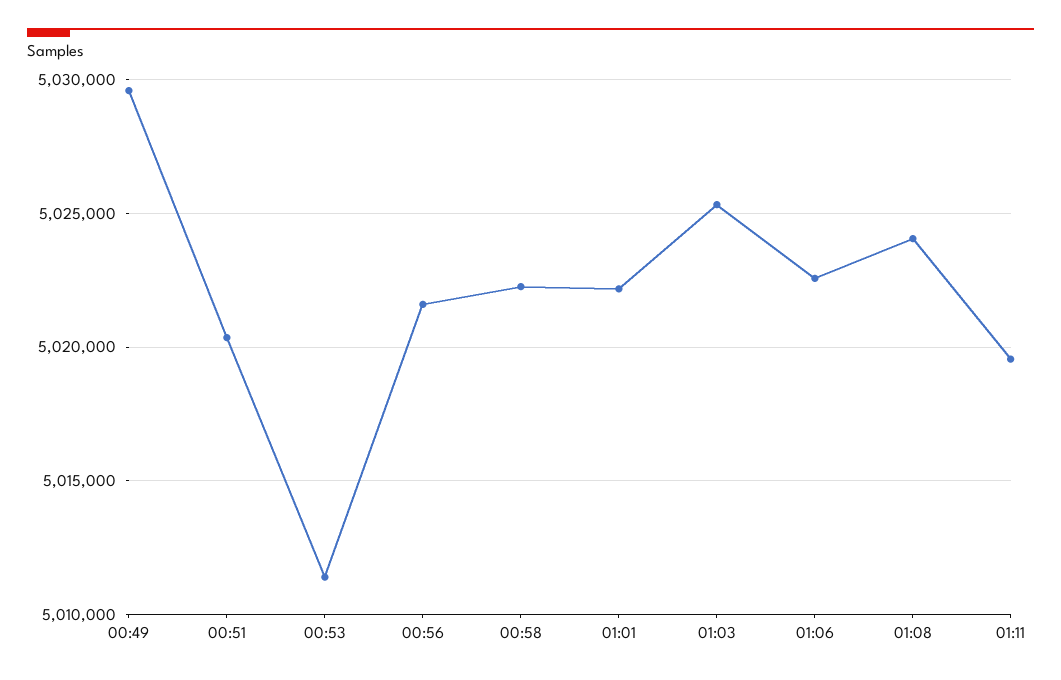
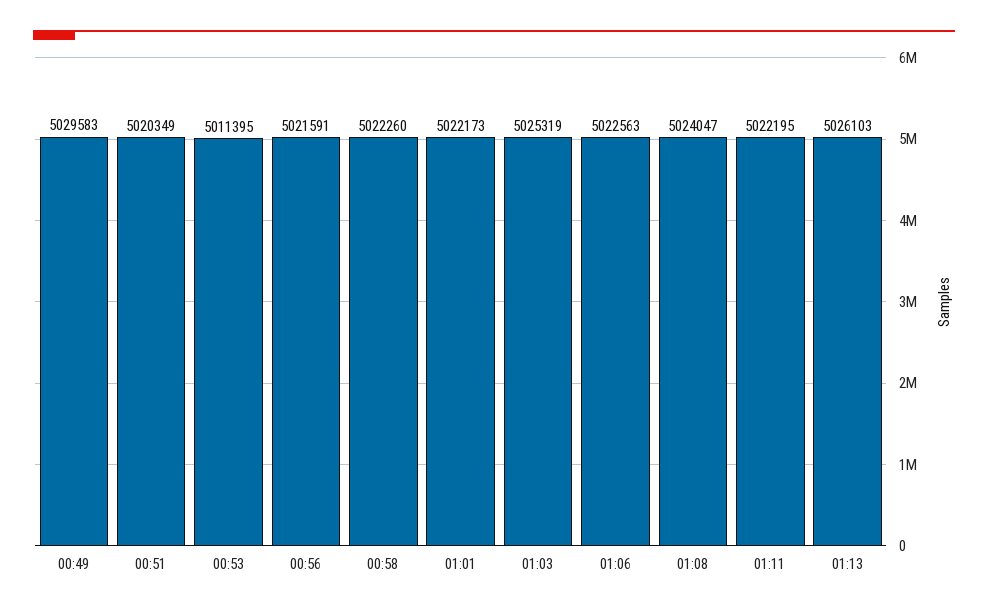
01:11: 5019500 -> 5022195
01:13: none -> 5026103

